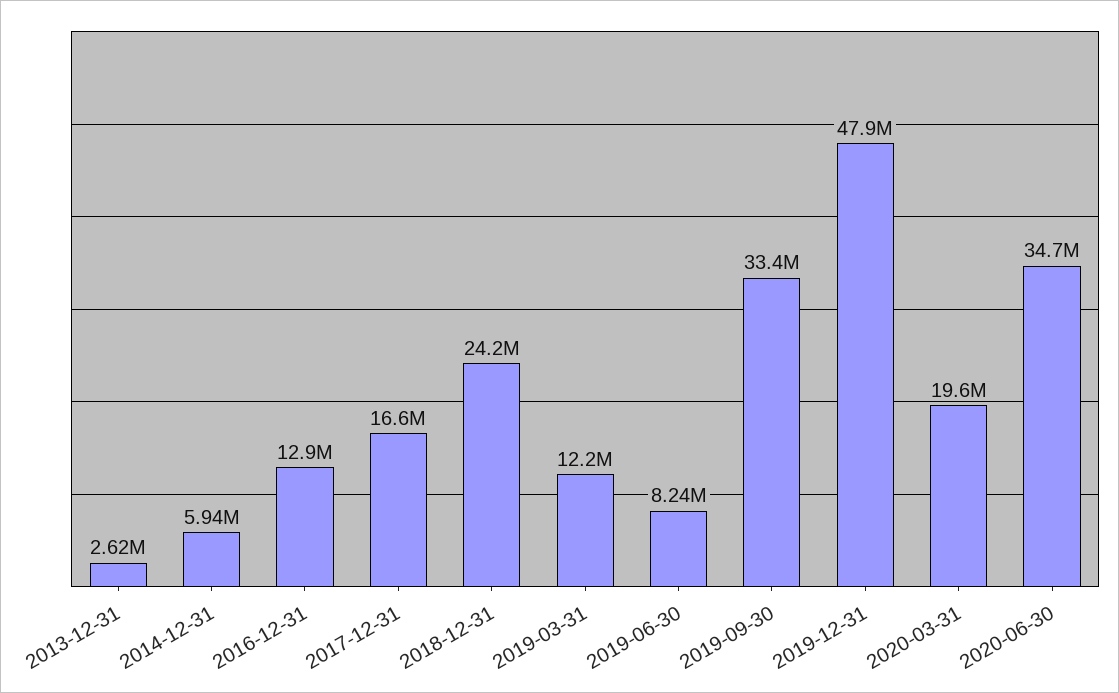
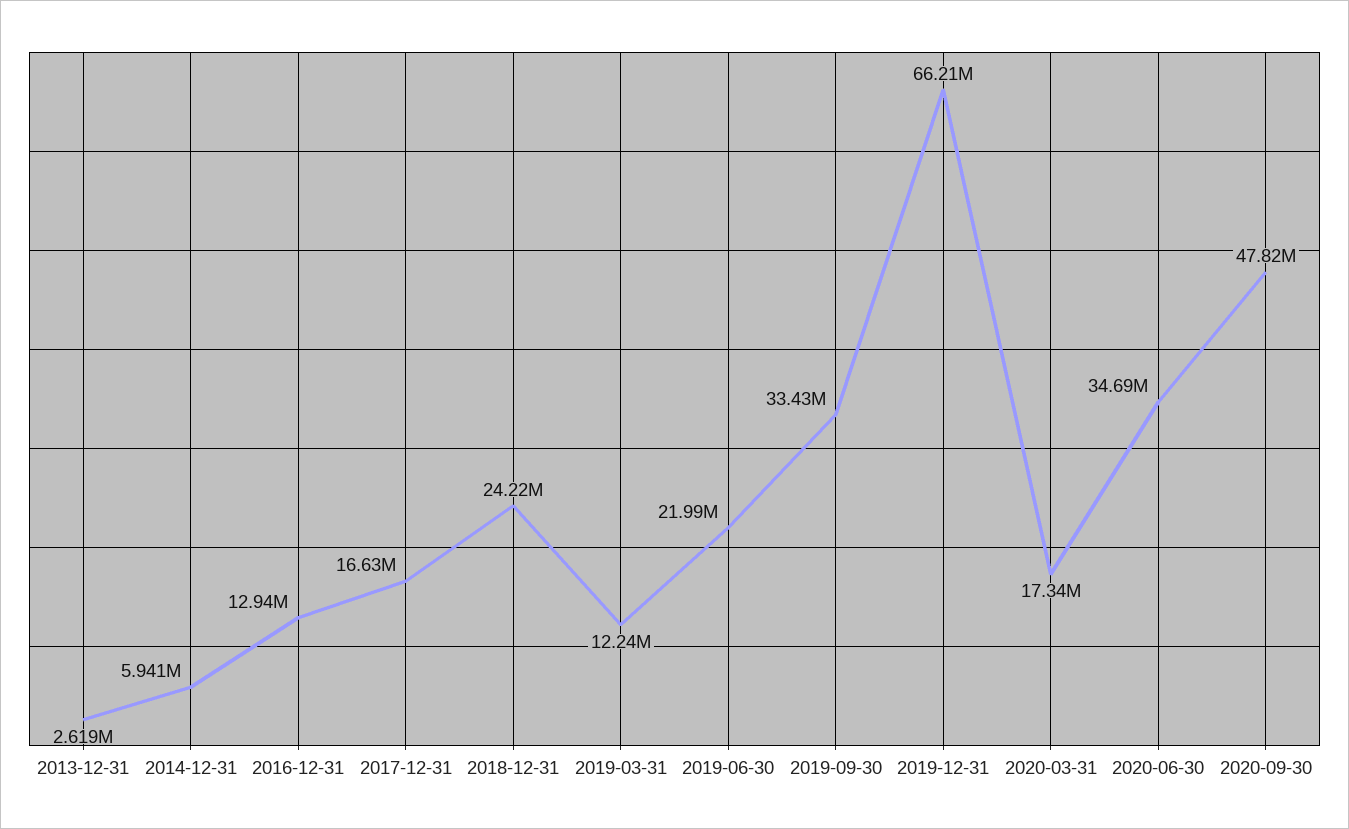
2019-06-30: 8240000 -> 21990000
2019-12-31: 47900000 -> 66210000
2020-03-31: 19600000 -> 17340000
2020-09-30: none -> 47820000

